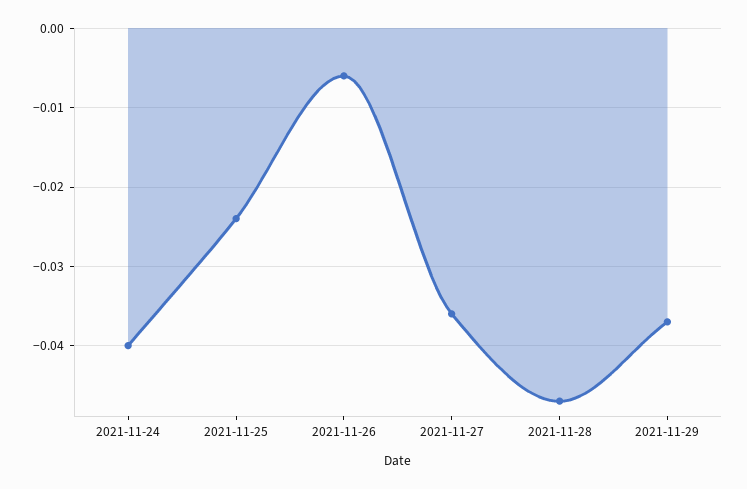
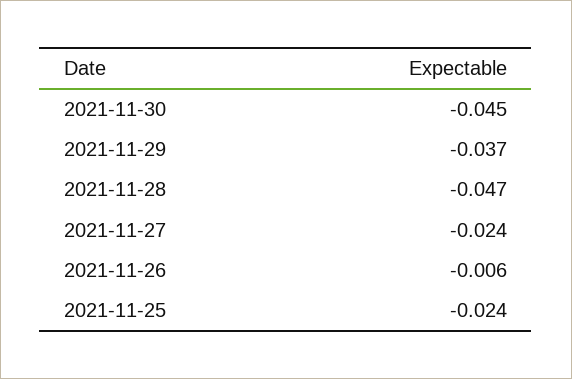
2021-11-24: -0.04 -> none
2021-11-27: -0.036 -> -0.024
2021-11-30: none -> -0.045

